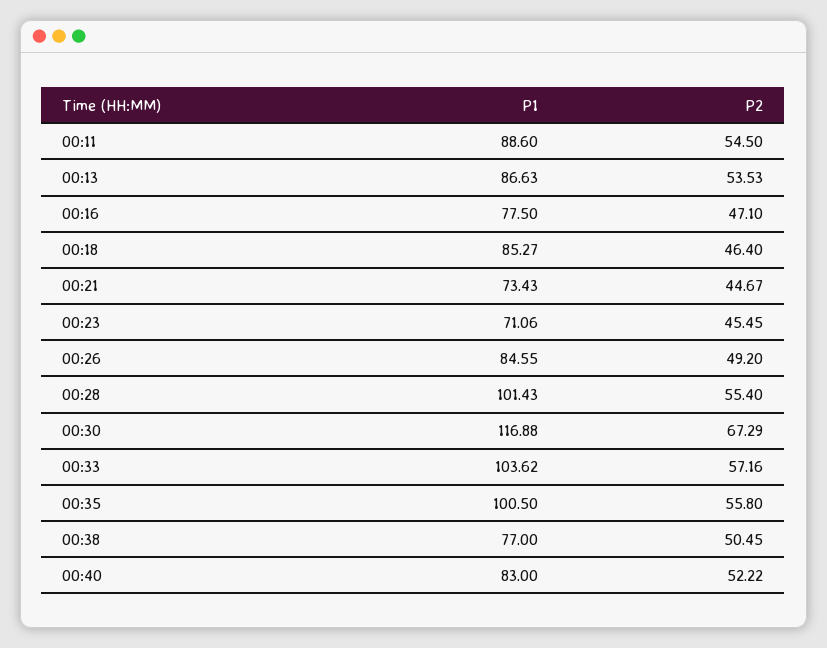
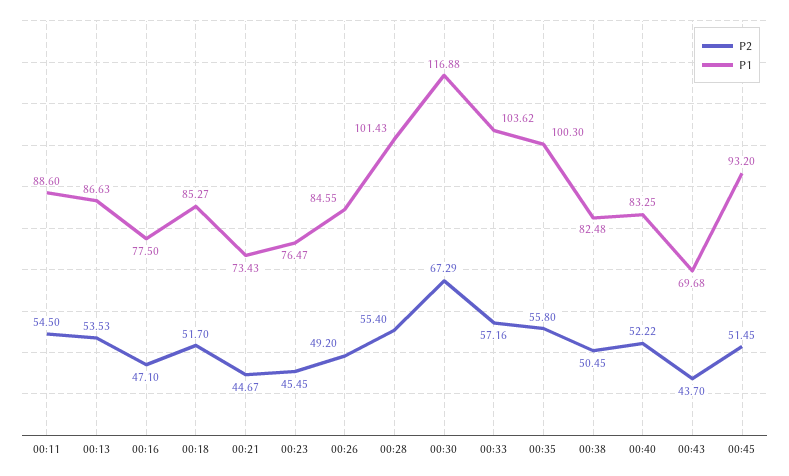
P2, 00:18: 46.4 -> 51.7
P1, 00:23: 71.06 -> 76.47
P1, 00:35: 100.5 -> 100.3
P1, 00:38: 77 -> 82.48
P1, 00:40: 83 -> 83.25
P2, 00:43: none -> 43.7
P1, 00:43: none -> 69.68
P2, 00:45: none -> 51.45
P1, 00:45: none -> 93.2

